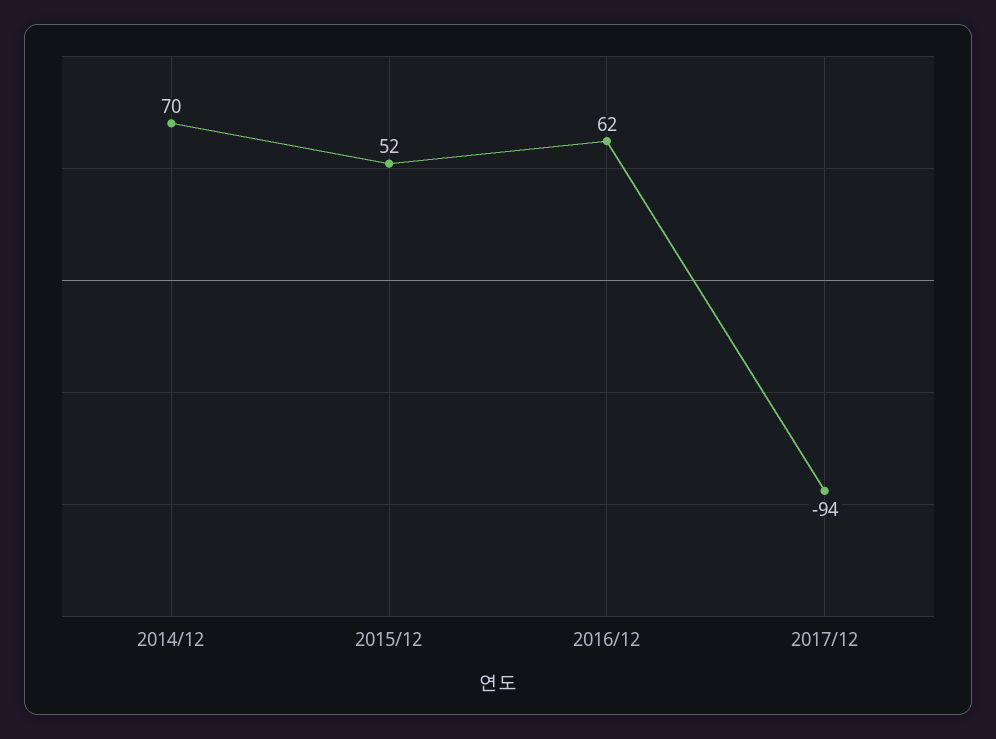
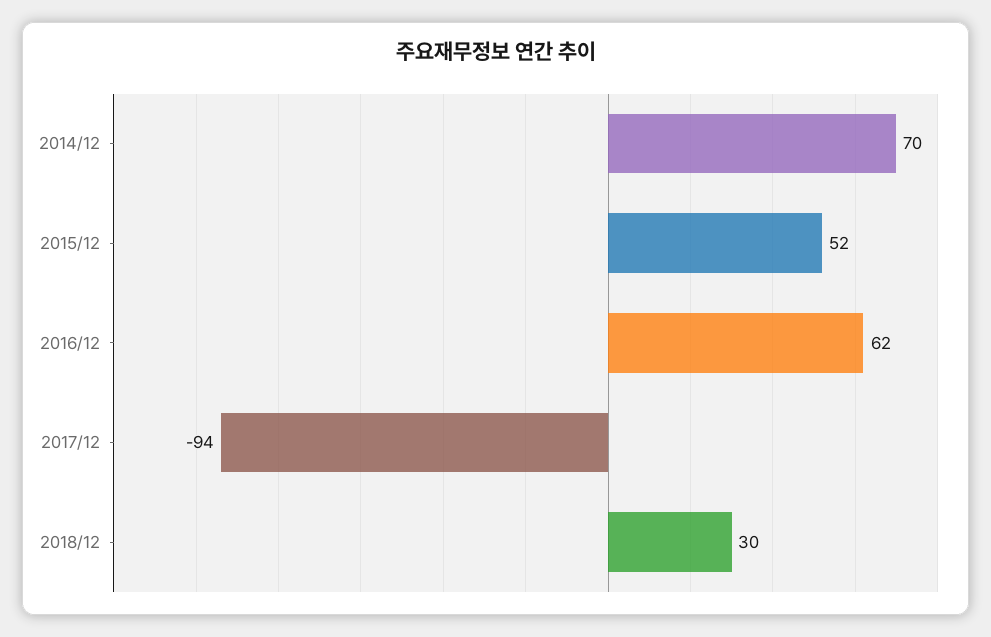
2018/12: none -> 30

